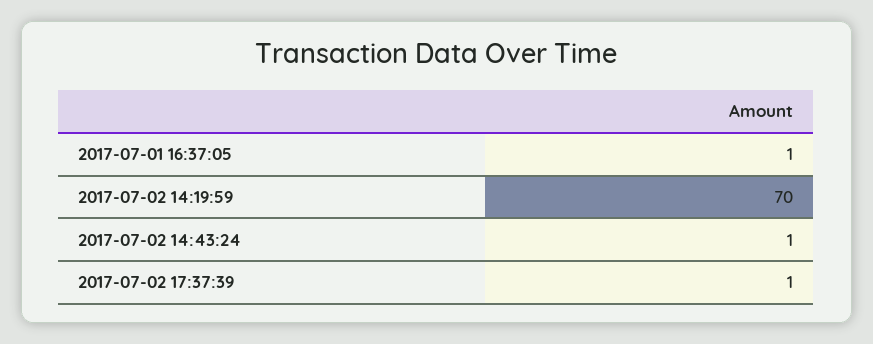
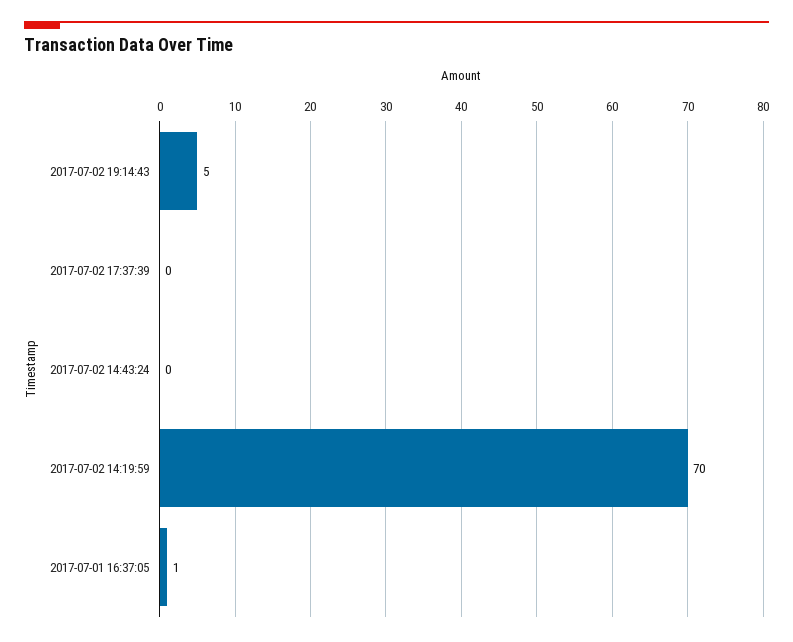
2017-07-02 14:43:24: 1 -> 0
2017-07-02 17:37:39: 1 -> 0
2017-07-02 19:14:43: none -> 5

